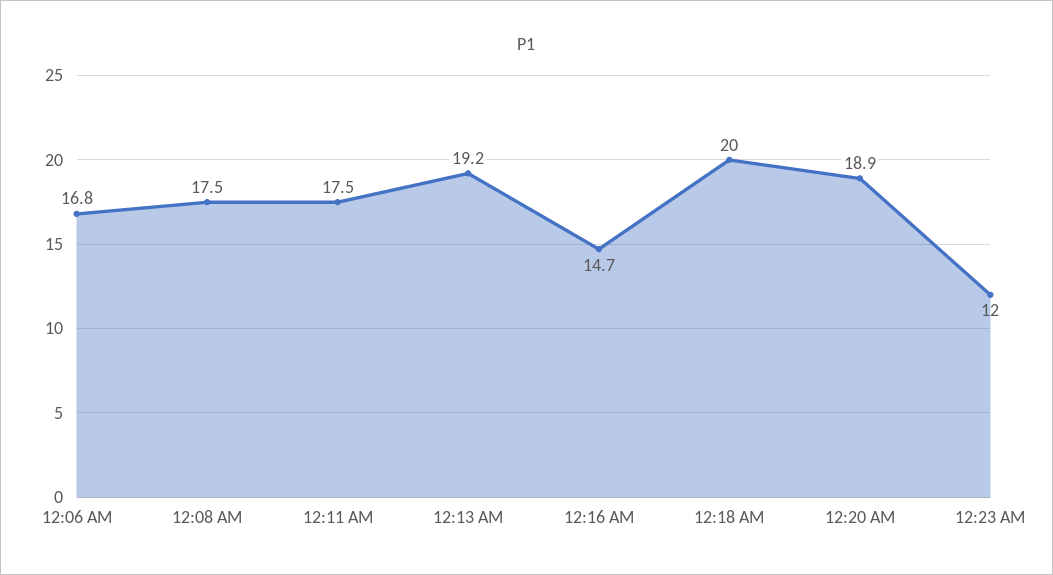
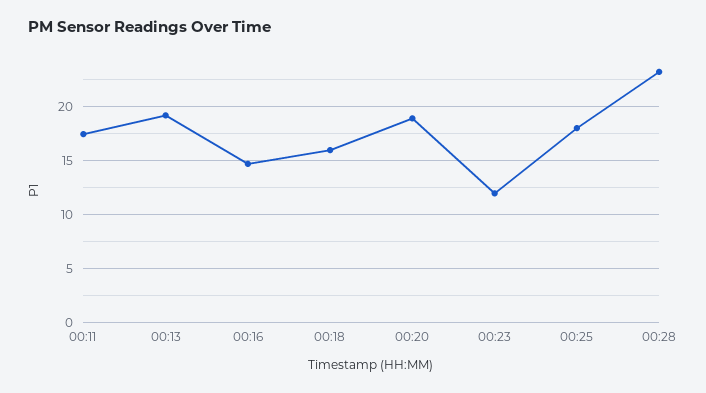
12:06 AM: 16.8 -> none
12:08 AM: 17.5 -> none
12:18 AM: 20 -> 16
00:25: none -> 18
00:28: none -> 23

